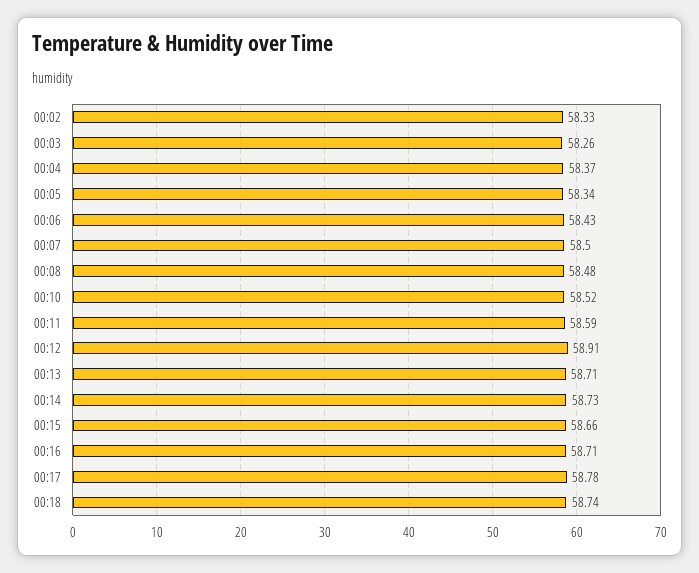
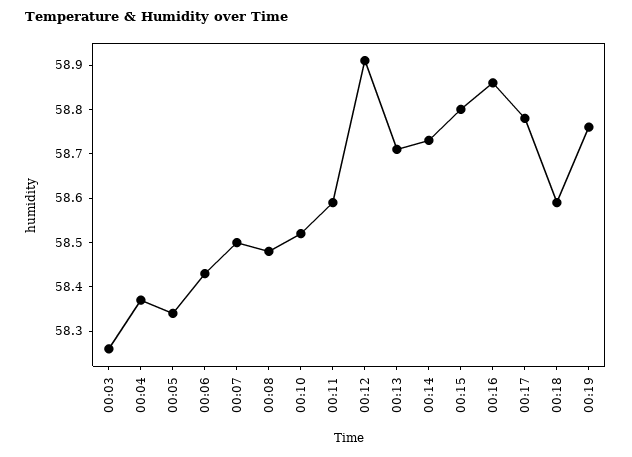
00:02: 58.33 -> none
00:15: 58.66 -> 58.8
00:16: 58.71 -> 58.85
00:18: 58.74 -> 58.6
00:19: none -> 58.75

